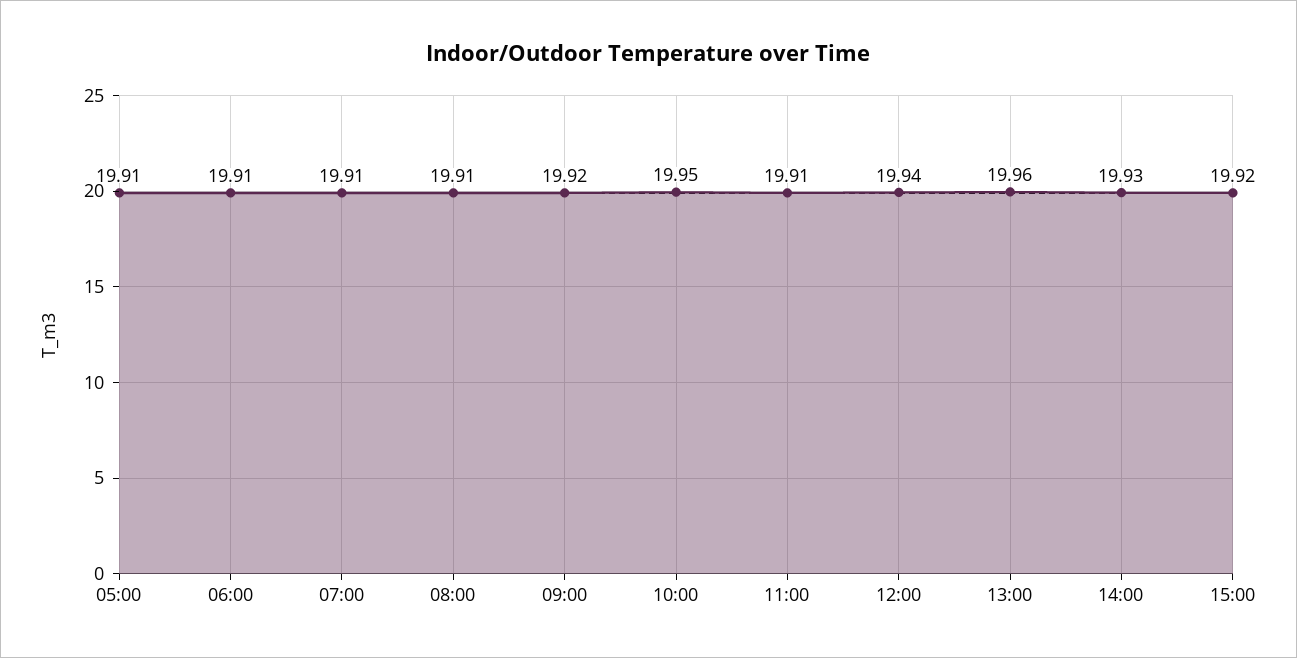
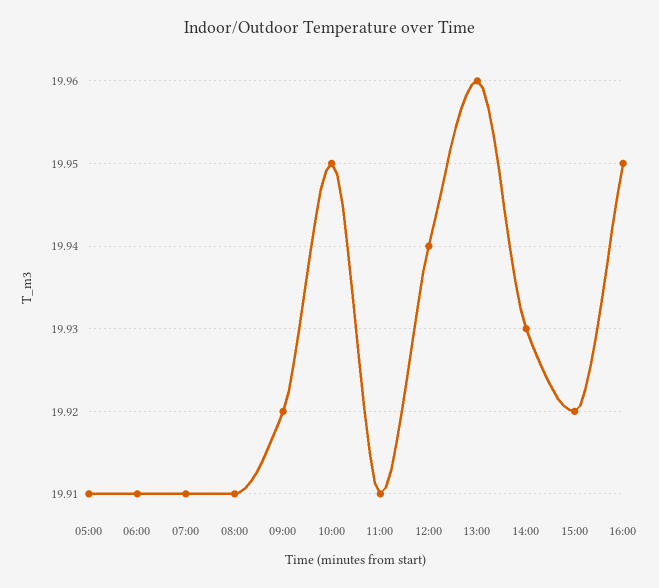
16:00: none -> 19.95

